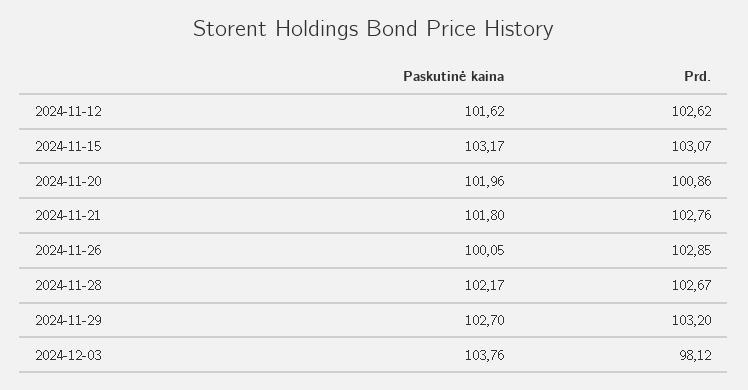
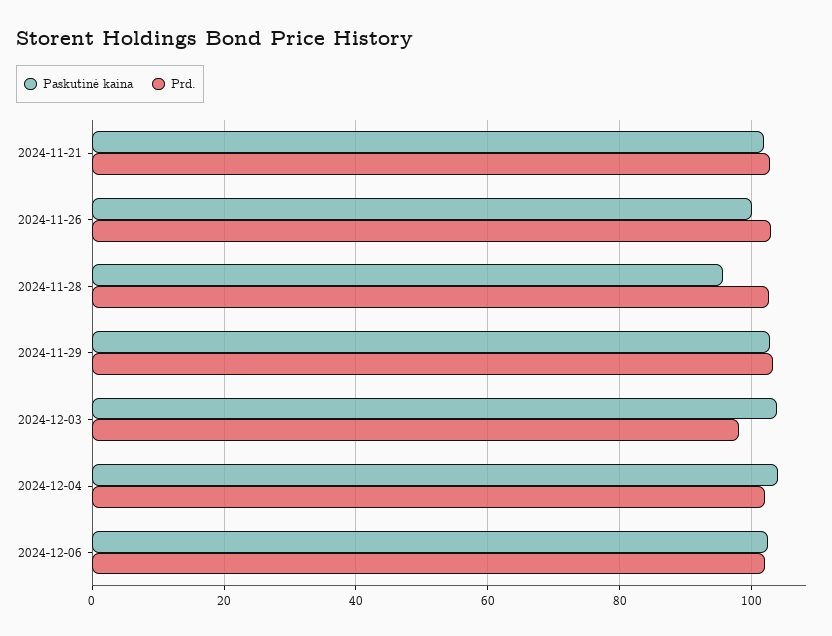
Paskutinė kaina, 2024-11-12: 101.62 -> none
Prd., 2024-11-12: 102.62 -> none
Paskutinė kaina, 2024-11-15: 103.17 -> none
Prd., 2024-11-15: 103.07 -> none
Paskutinė kaina, 2024-11-20: 101.96 -> none
Prd., 2024-11-20: 100.86 -> none
Paskutinė kaina, 2024-11-28: 102.17 -> 96
Paskutinė kaina, 2024-12-04: none -> 104
Prd., 2024-12-04: none -> 102
Paskutinė kaina, 2024-12-06: none -> 102
Prd., 2024-12-06: none -> 102

